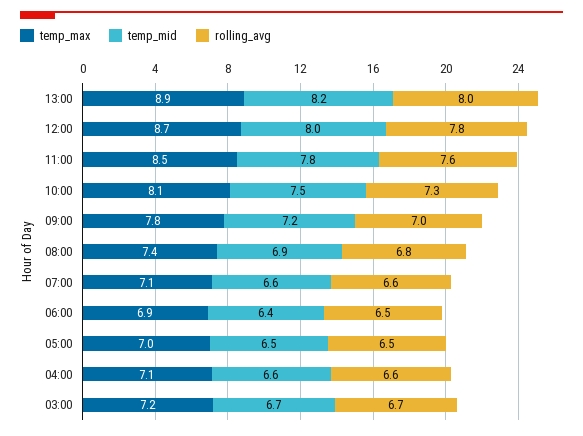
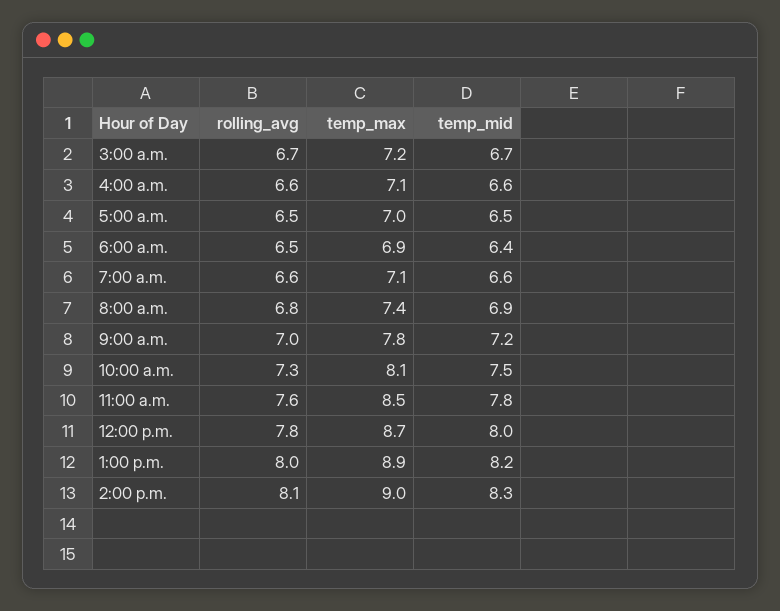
rolling_avg, 2:00 p.m.: none -> 8.1
temp_max, 2:00 p.m.: none -> 9
temp_mid, 2:00 p.m.: none -> 8.3

